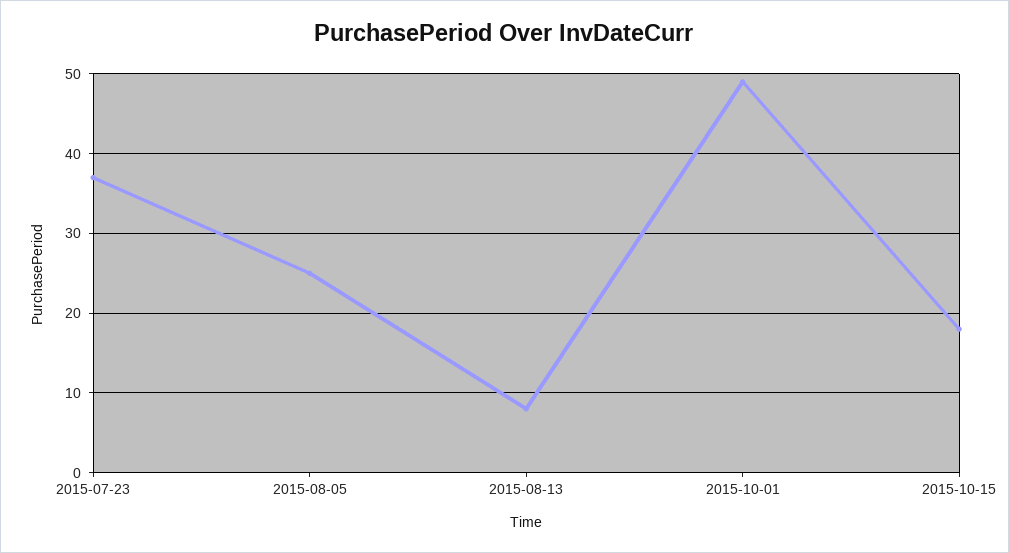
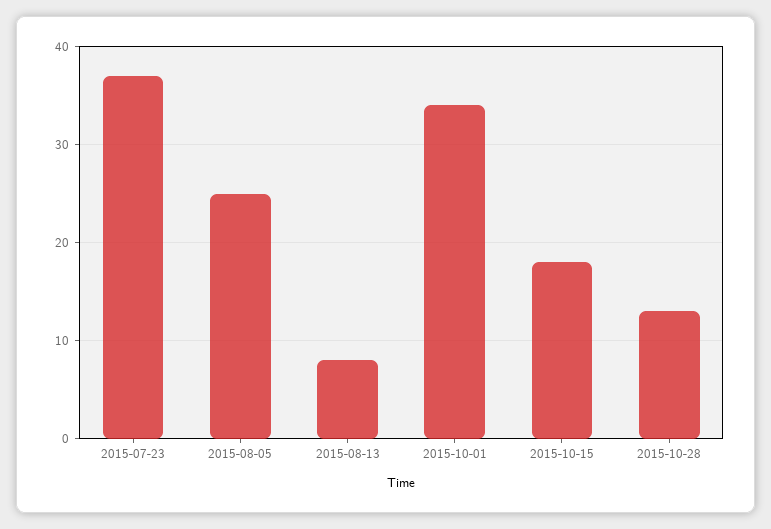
2015-10-01: 49 -> 34
2015-10-28: none -> 13

